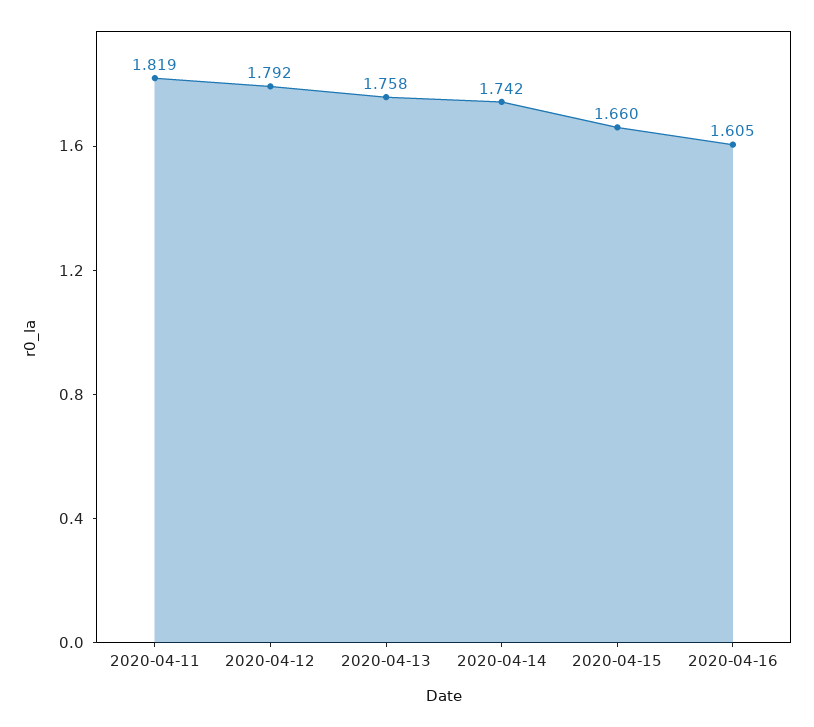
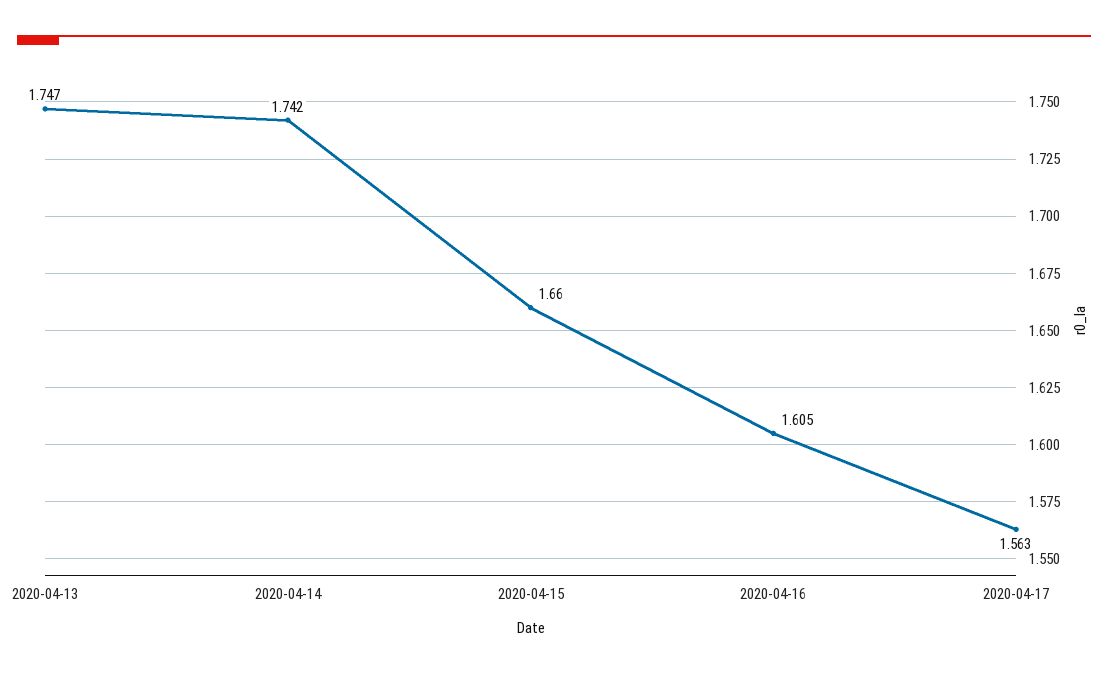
2020-04-11: 1.819 -> none
2020-04-12: 1.792 -> none
2020-04-13: 1.758 -> 1.747
2020-04-17: none -> 1.563

